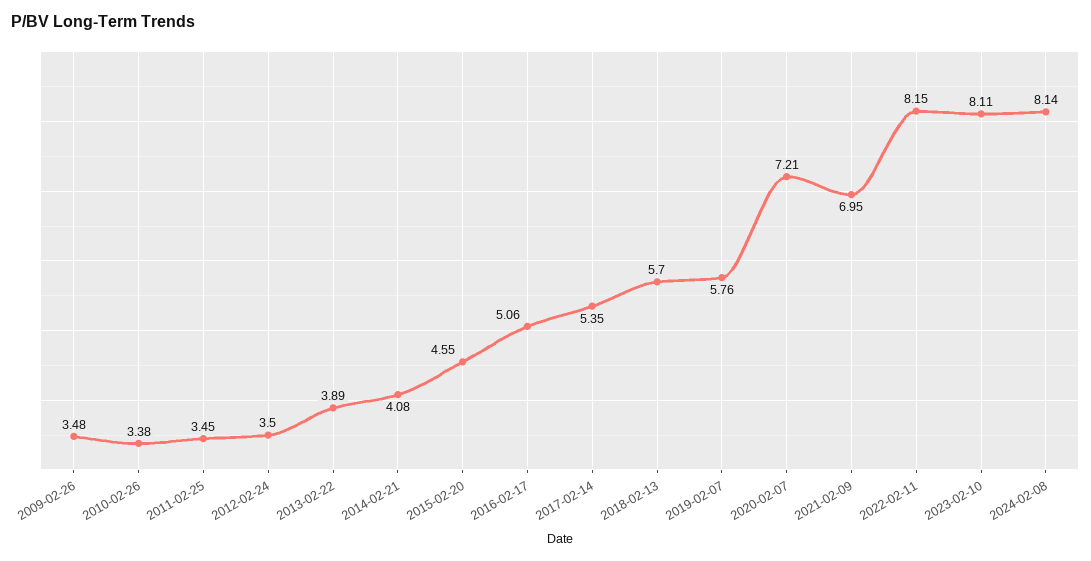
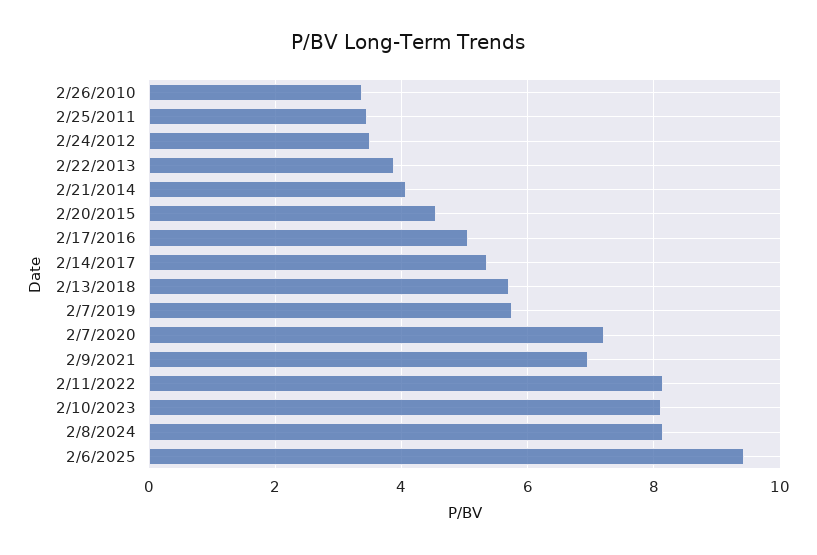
2009-02-26: 3.48 -> none
2/6/2025: none -> 9.4

